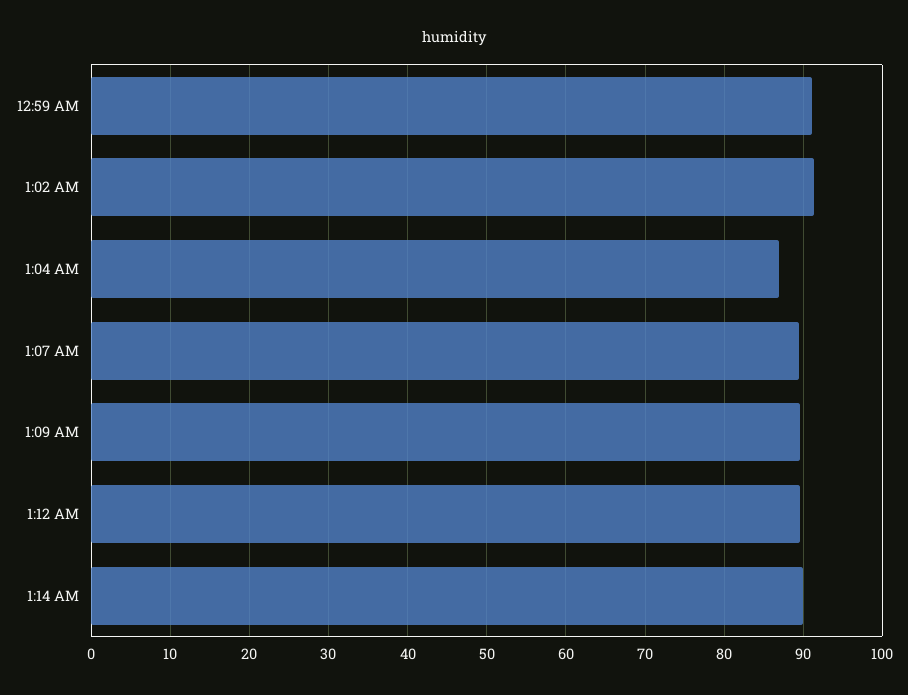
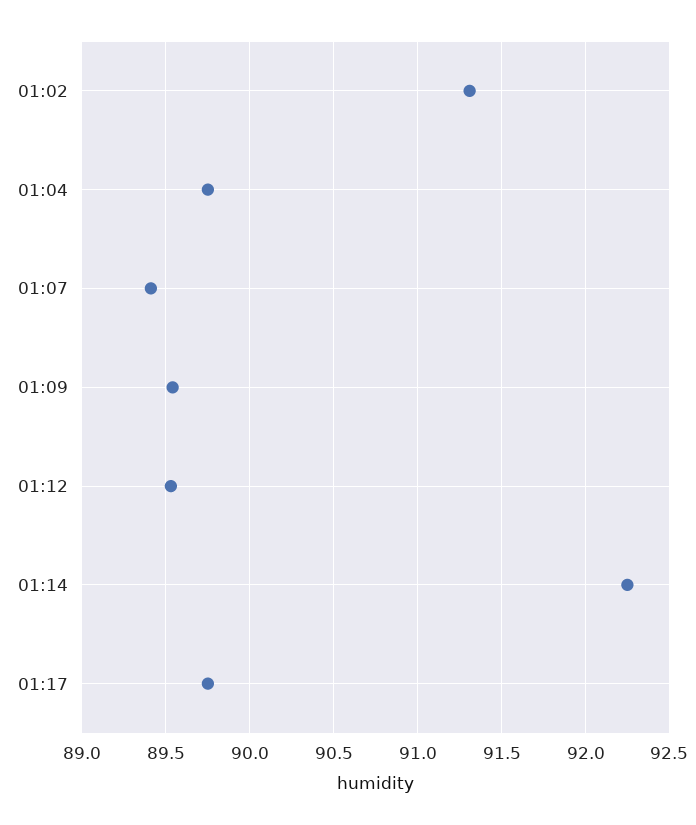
12:59 AM: 91 -> none
1:04 AM: 87 -> 89.75
1:14 AM: 90 -> 92.25
01:17: none -> 89.75

